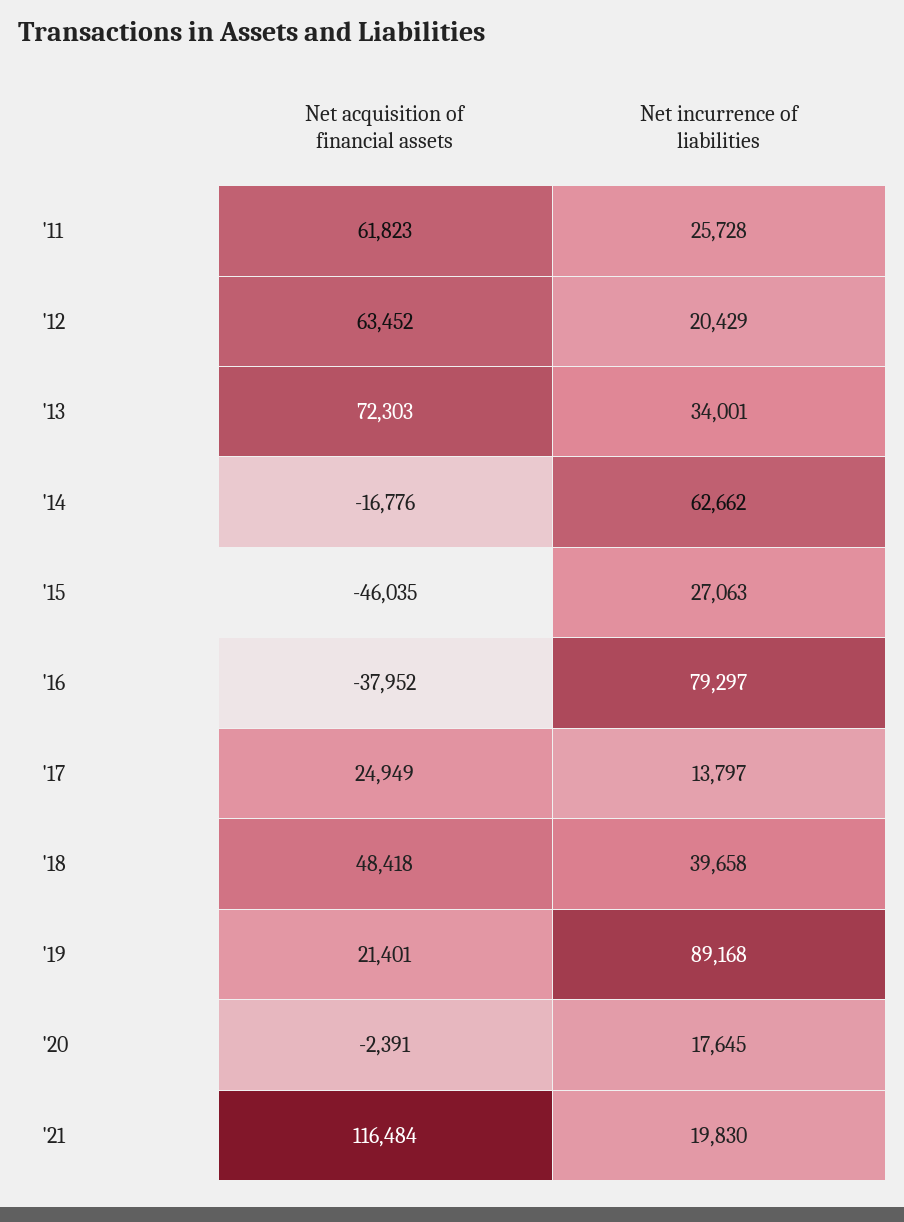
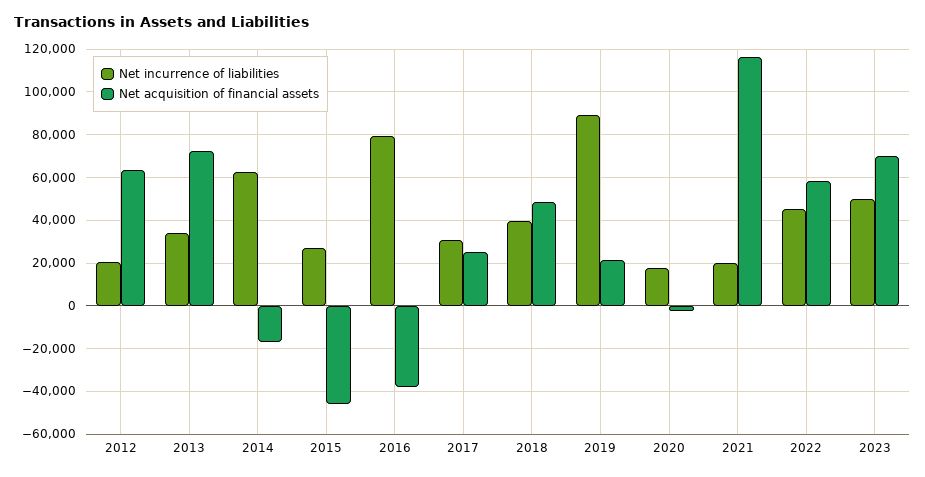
Net acquisition of financial assets, '11: 61823 -> none
Net incurrence of liabilities, '11: 25728 -> none
Net incurrence of liabilities, '17: 13797 -> 30000
Net incurrence of liabilities, 2022: none -> 45000
Net acquisition of financial assets, 2022: none -> 60000
Net incurrence of liabilities, 2023: none -> 50000
Net acquisition of financial assets, 2023: none -> 70000

